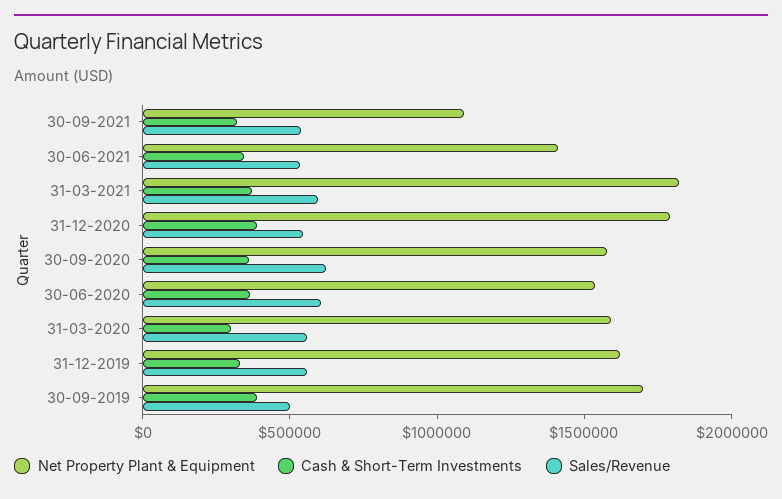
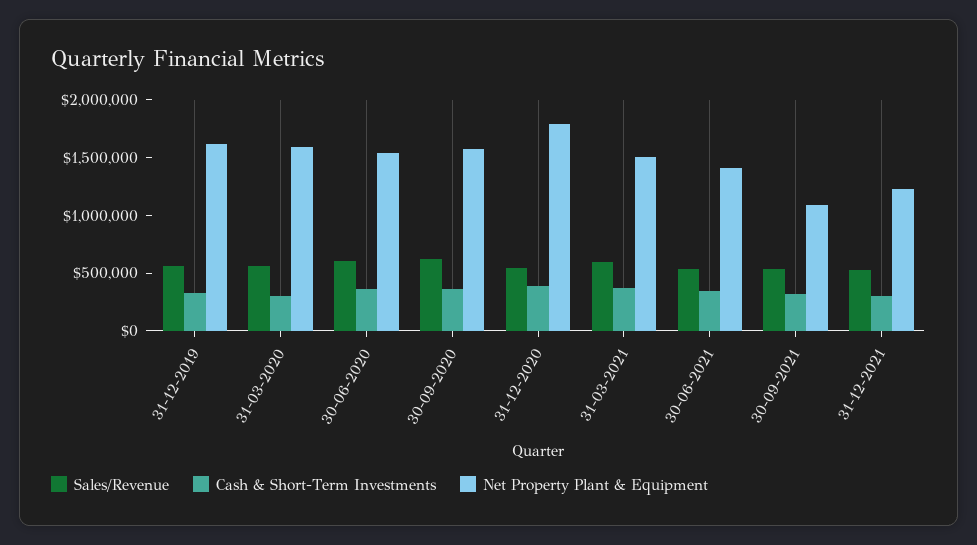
Net Property Plant & Equipment, 31-03-2021: 1800000 -> 1500000
Net Property Plant & Equipment, 30-09-2019: 1700000 -> none
Cash & Short-Term Investments, 30-09-2019: 400000 -> none
Sales/Revenue, 30-09-2019: 500000 -> none
Sales/Revenue, 31-12-2021: none -> 500000
Cash & Short-Term Investments, 31-12-2021: none -> 300000
Net Property Plant & Equipment, 31-12-2021: none -> 1200000

